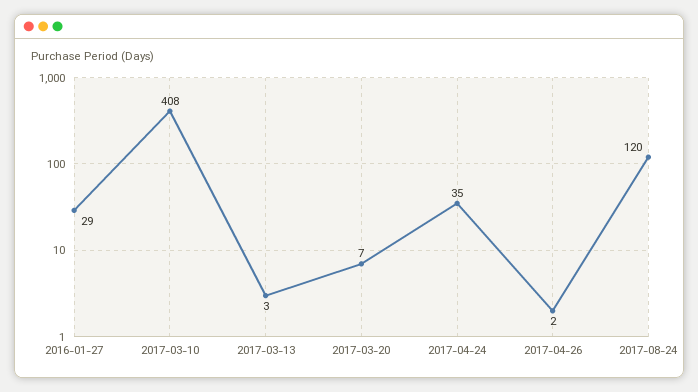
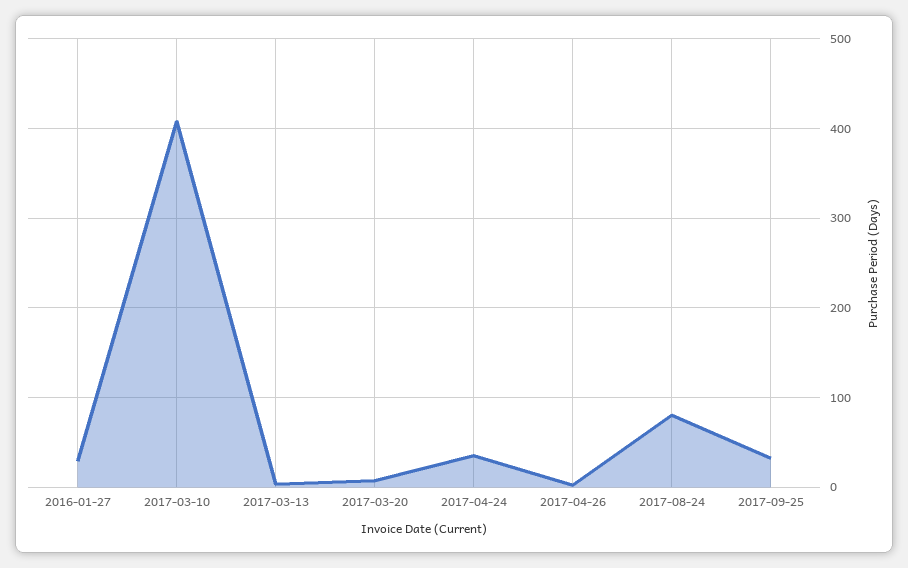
2017-08-24: 120 -> 80
2017-09-25: none -> 30

